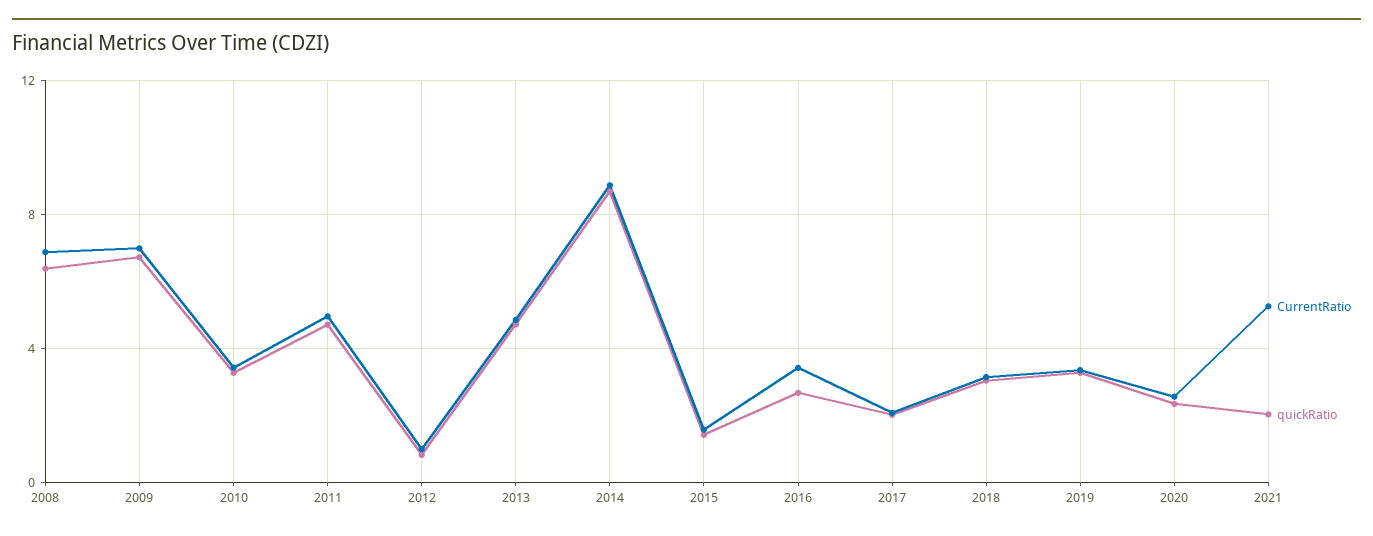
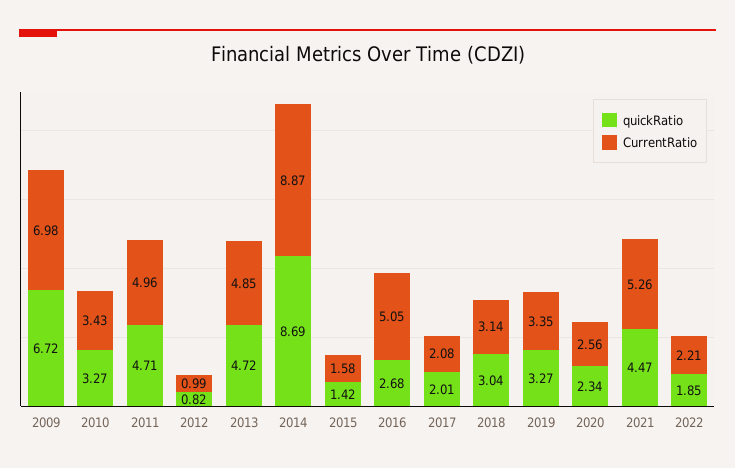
CurrentRatio, 2008: 7 -> none
quickRatio, 2008: 6.5 -> none
CurrentRatio, 2016: 3.5 -> 5.05
quickRatio, 2021: 2 -> 4.47
quickRatio, 2022: none -> 1.85
CurrentRatio, 2022: none -> 2.21

